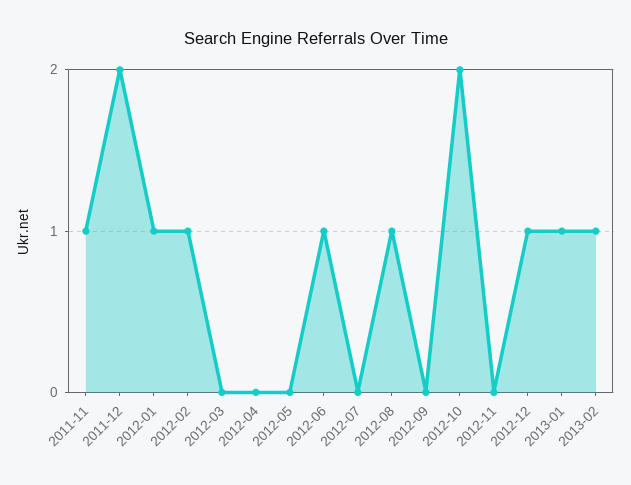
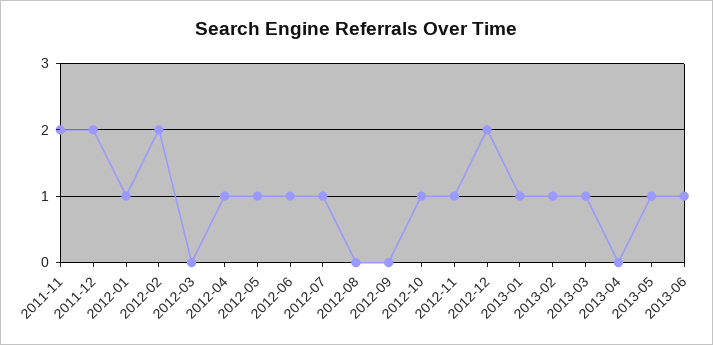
2011-11: 1 -> 2
2012-02: 1 -> 2
2012-04: 0 -> 1
2012-05: 0 -> 1
2012-07: 0 -> 1
2012-08: 1 -> 0
2012-10: 2 -> 1
2012-11: 0 -> 1
2012-12: 1 -> 2
2013-03: none -> 1
2013-04: none -> 0
2013-05: none -> 1
2013-06: none -> 1

